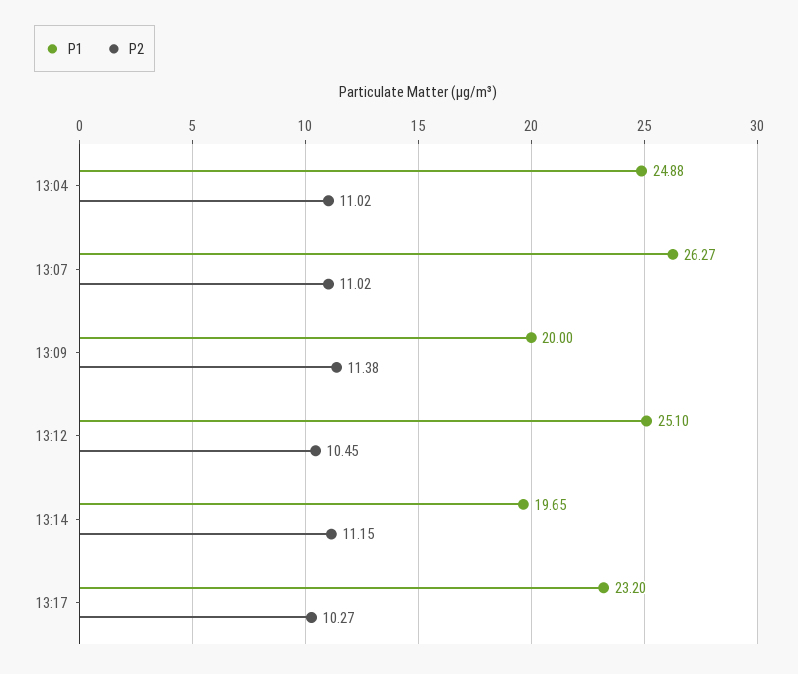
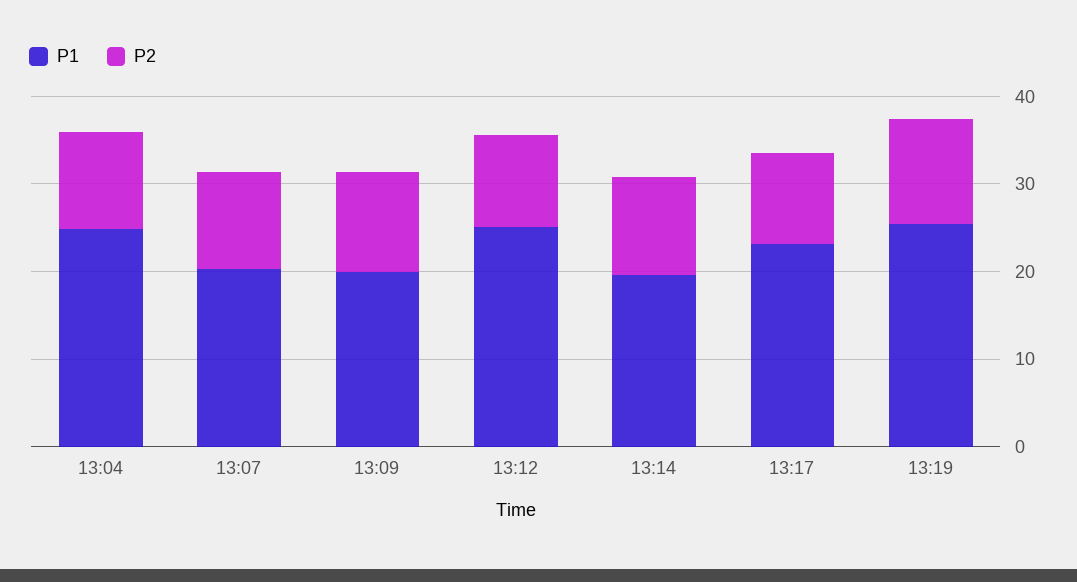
P1, 13:07: 26.27 -> 20
P1, 13:19: none -> 26
P2, 13:19: none -> 12

